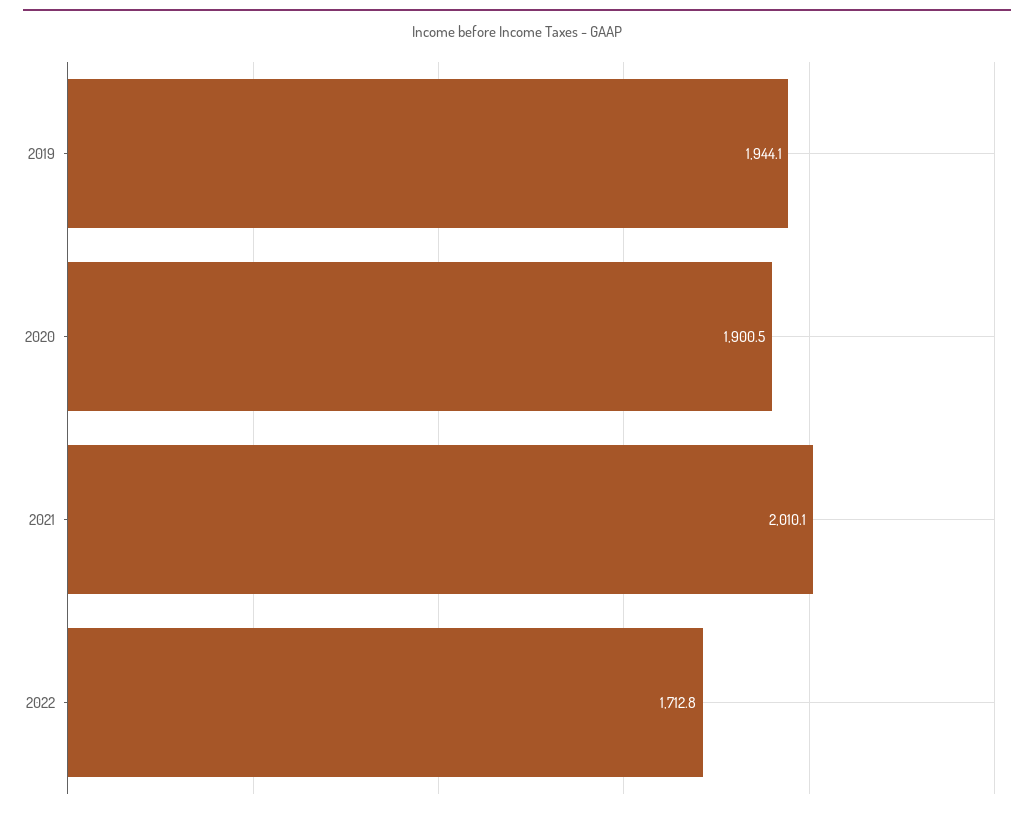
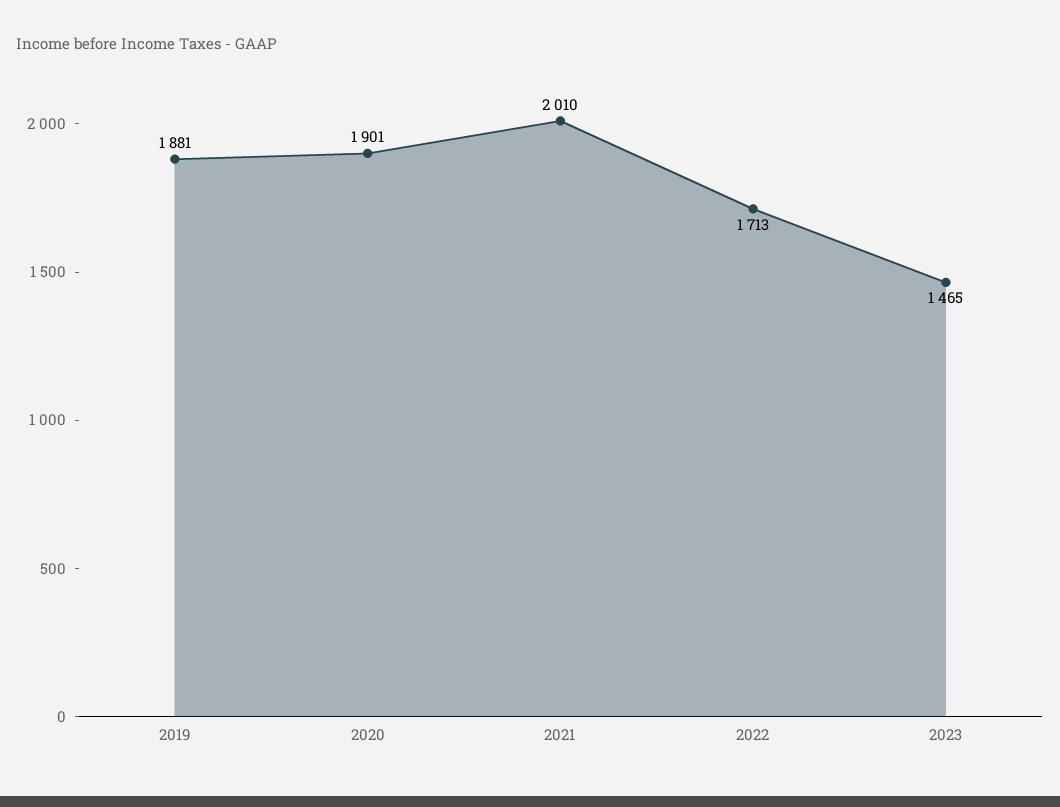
2019: 1944.1 -> 1881
2023: none -> 1465

